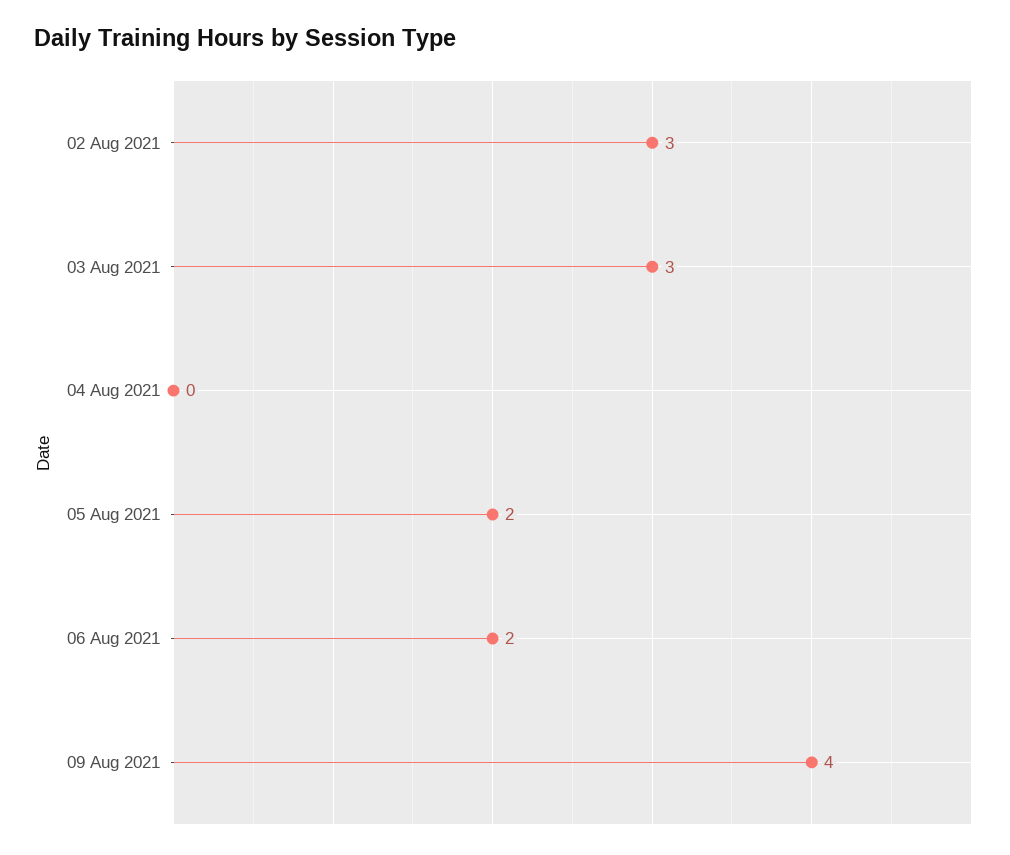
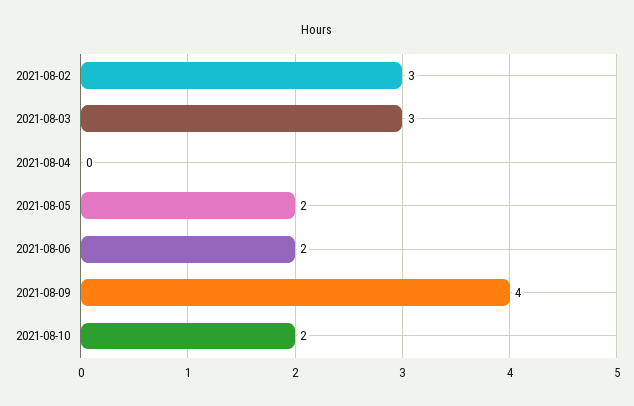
2021-08-10: none -> 2

